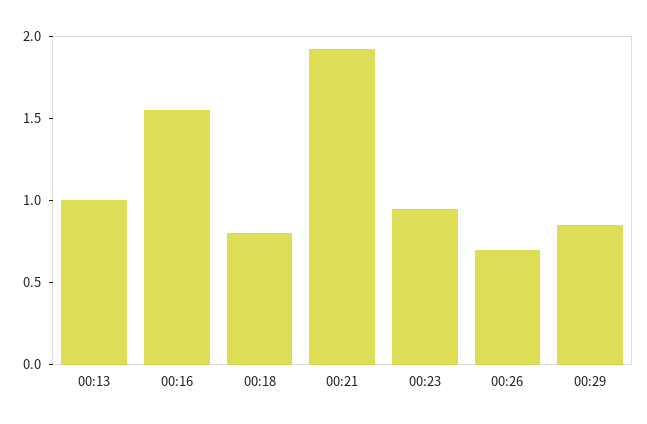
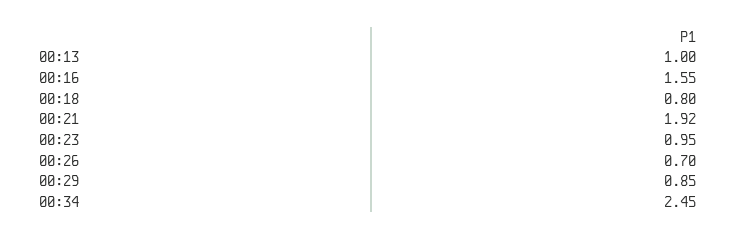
00:34: none -> 2.45

